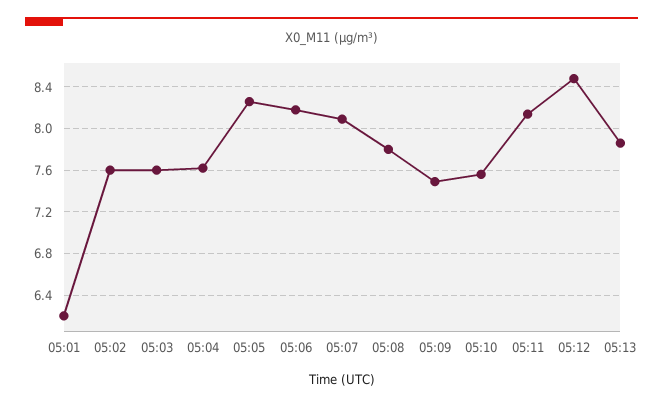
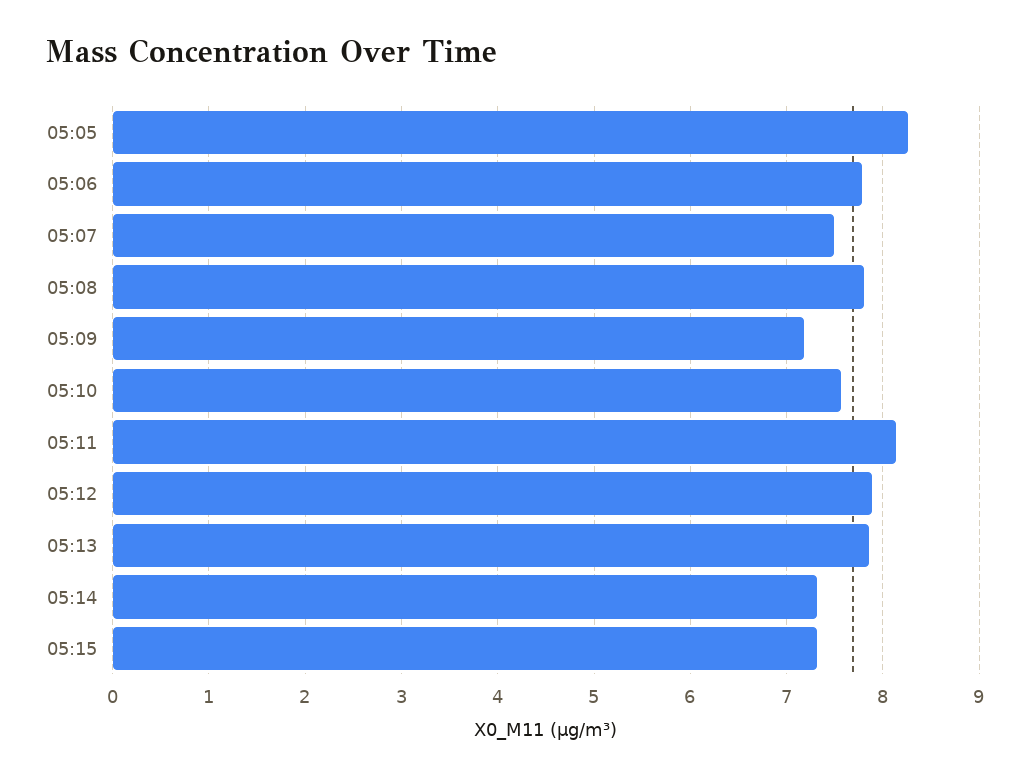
05:01: 6.2 -> none
05:02: 7.6 -> none
05:03: 7.6 -> none
05:04: 7.6 -> none
05:06: 8.2 -> 7.8
05:07: 8.1 -> 7.5
05:09: 7.5 -> 7.2
05:12: 8.5 -> 7.9
05:14: none -> 7.3
05:15: none -> 7.3

